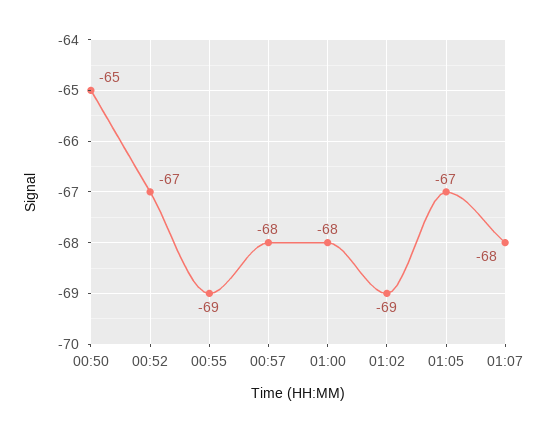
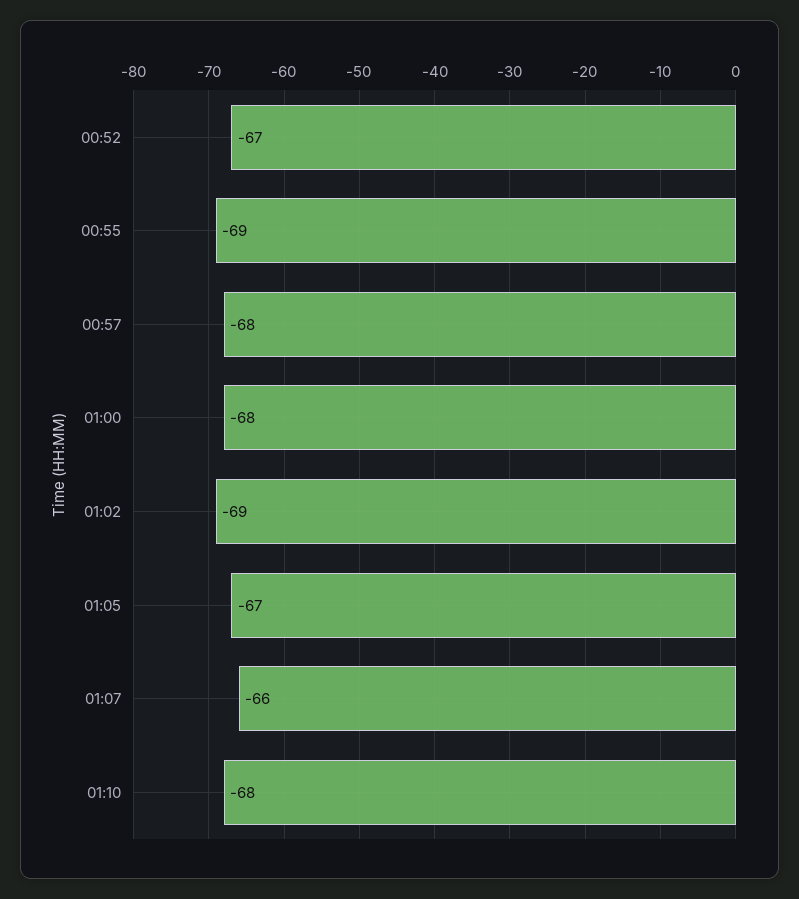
00:50: -65 -> none
01:07: -68 -> -66
01:10: none -> -68

